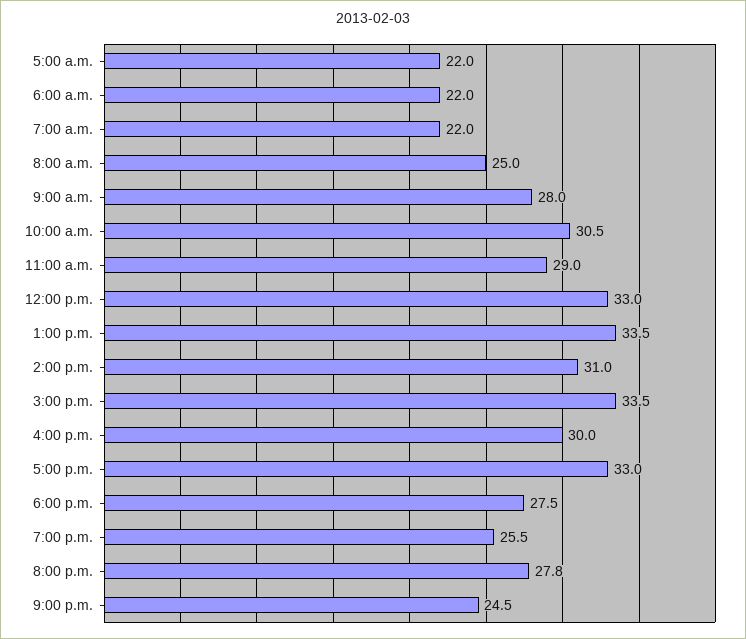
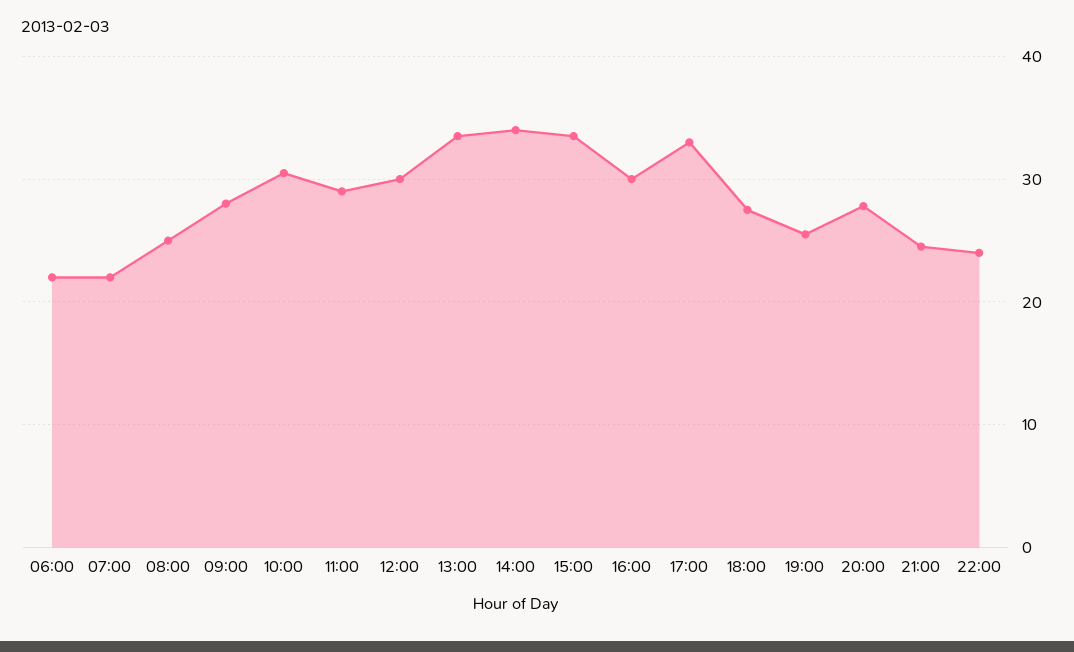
5:00 a.m.: 22 -> none
12:00 p.m.: 33 -> 30
2:00 p.m.: 31 -> 34
22:00: none -> 24

